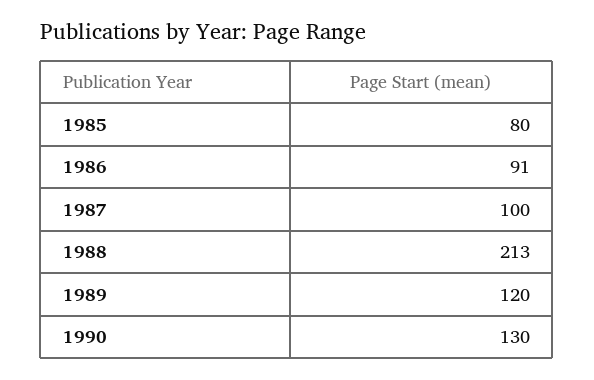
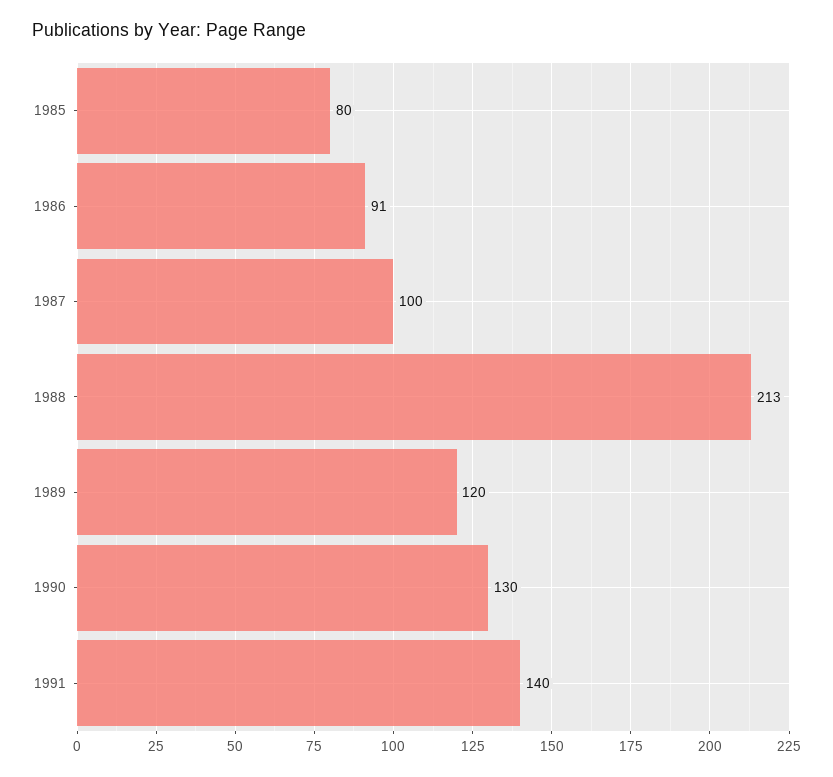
1991: none -> 140

